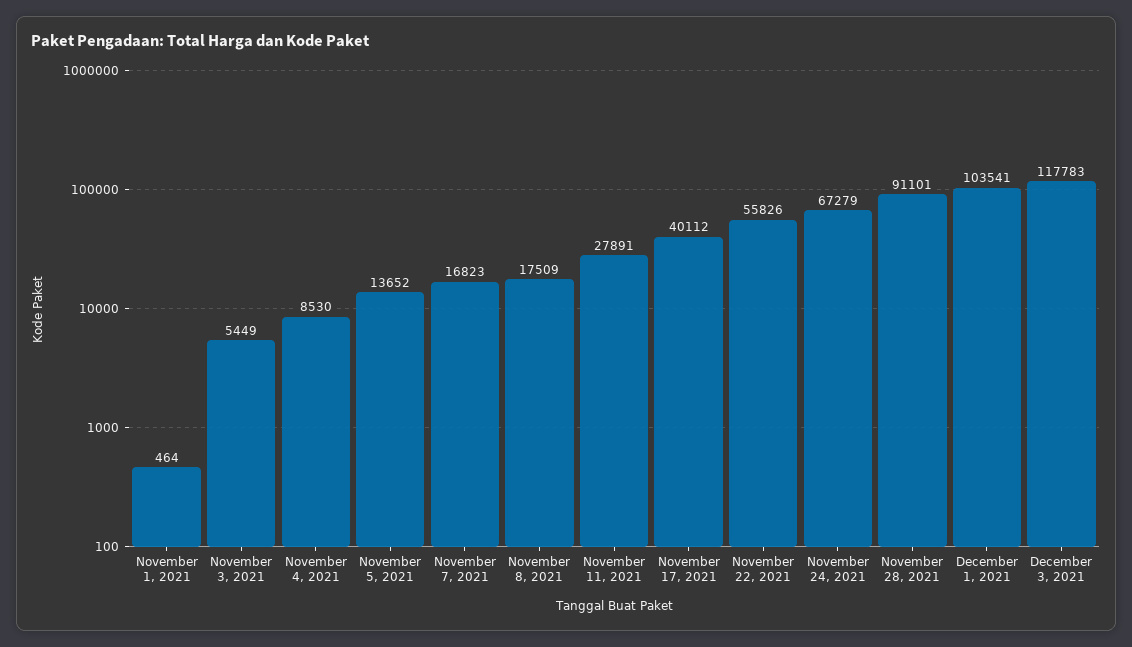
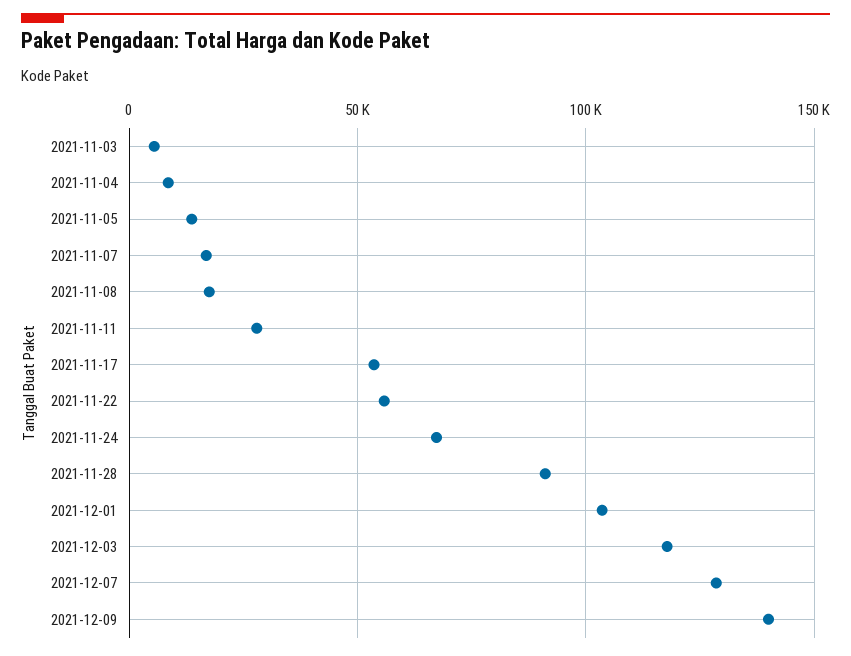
November 1, 2021: 464 -> none
November 17, 2021: 40112 -> 55000
2021-12-07: none -> 130000
2021-12-09: none -> 140000

